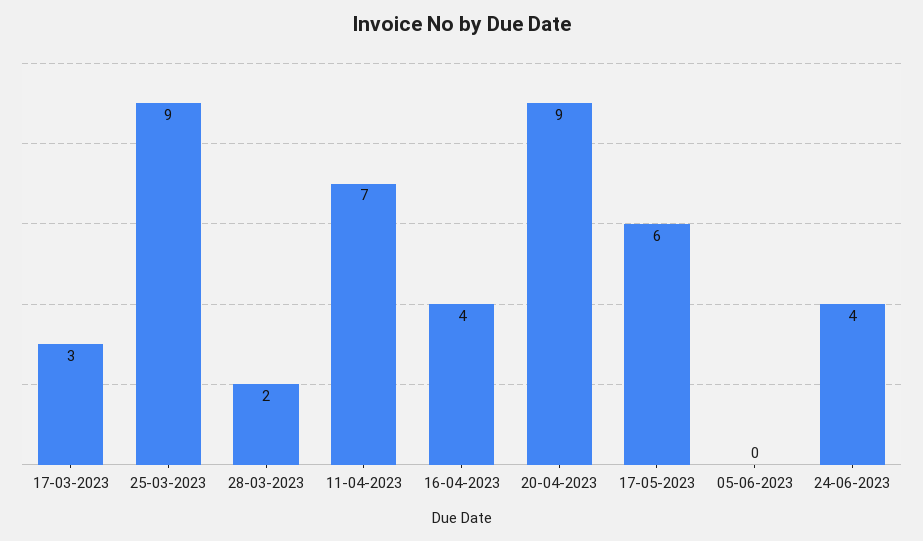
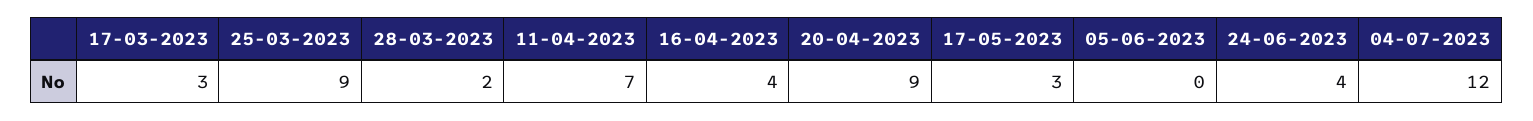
17-05-2023: 6 -> 3
04-07-2023: none -> 12

